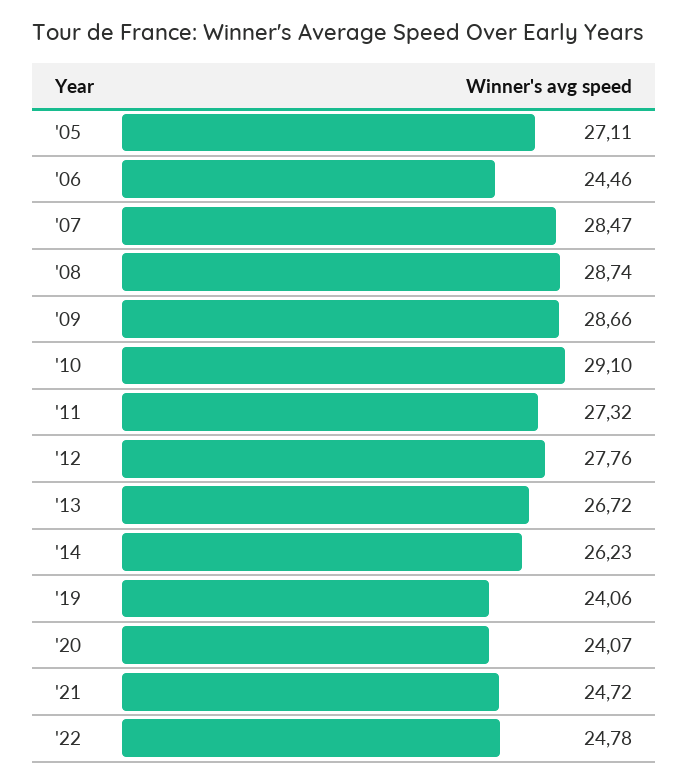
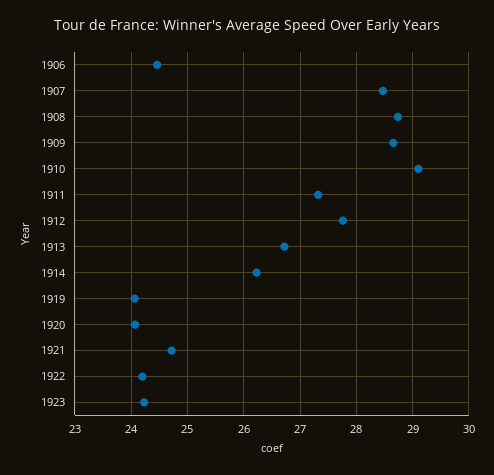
'05: 27.11 -> none
'22: 24.78 -> 24.2
1923: none -> 24.2

